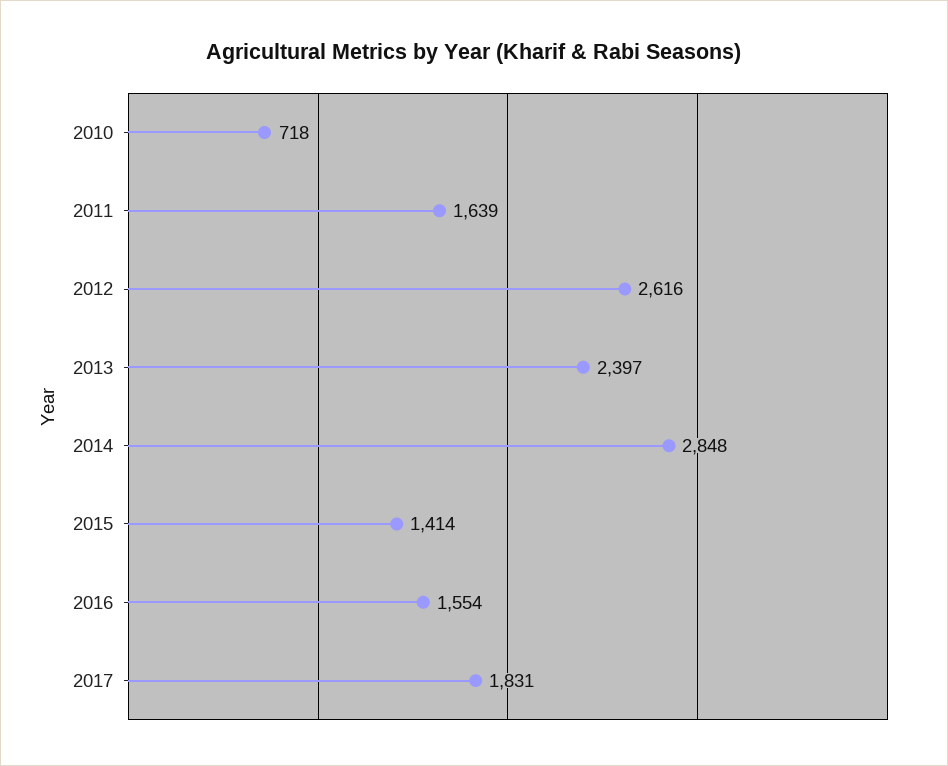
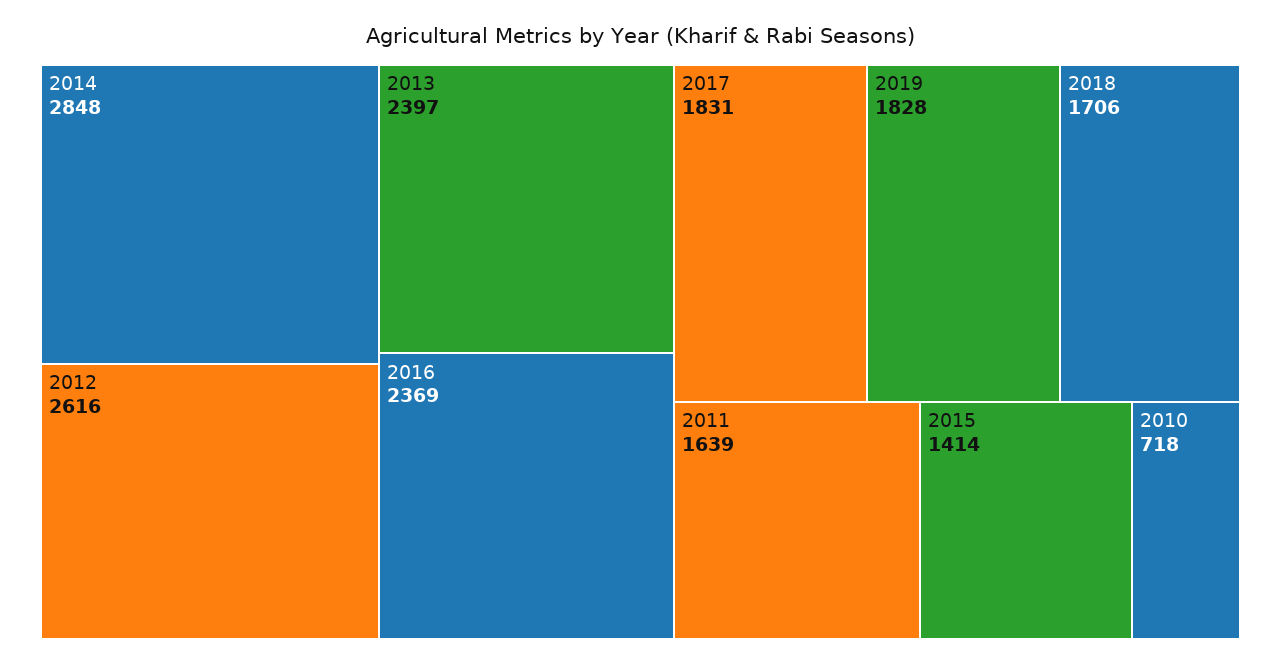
2016: 1554 -> 2369
2019: none -> 1828
2018: none -> 1706

